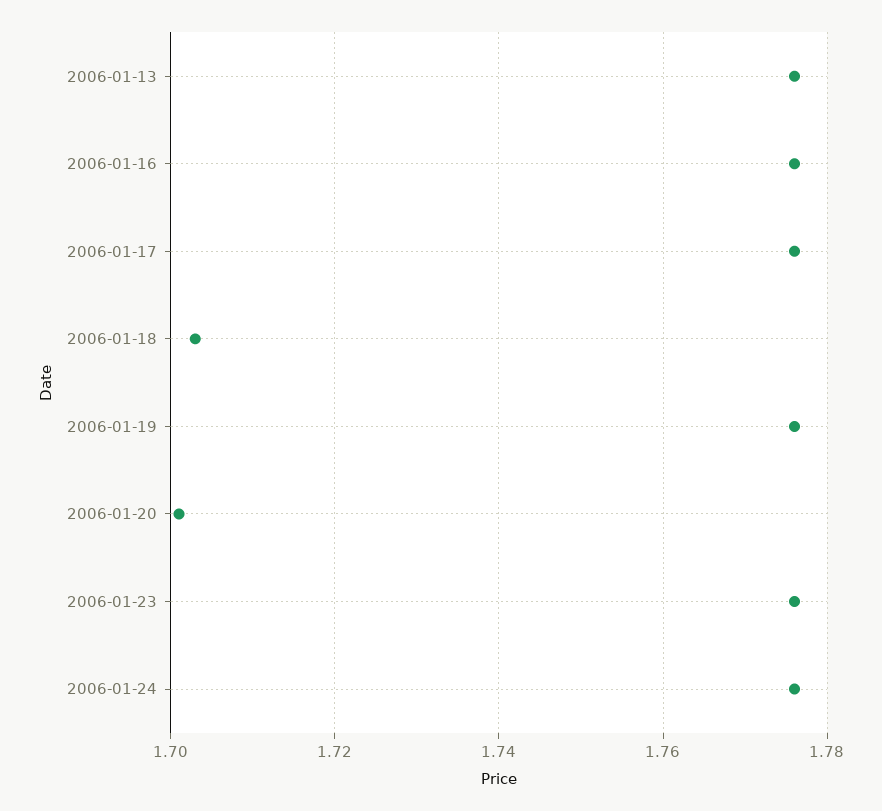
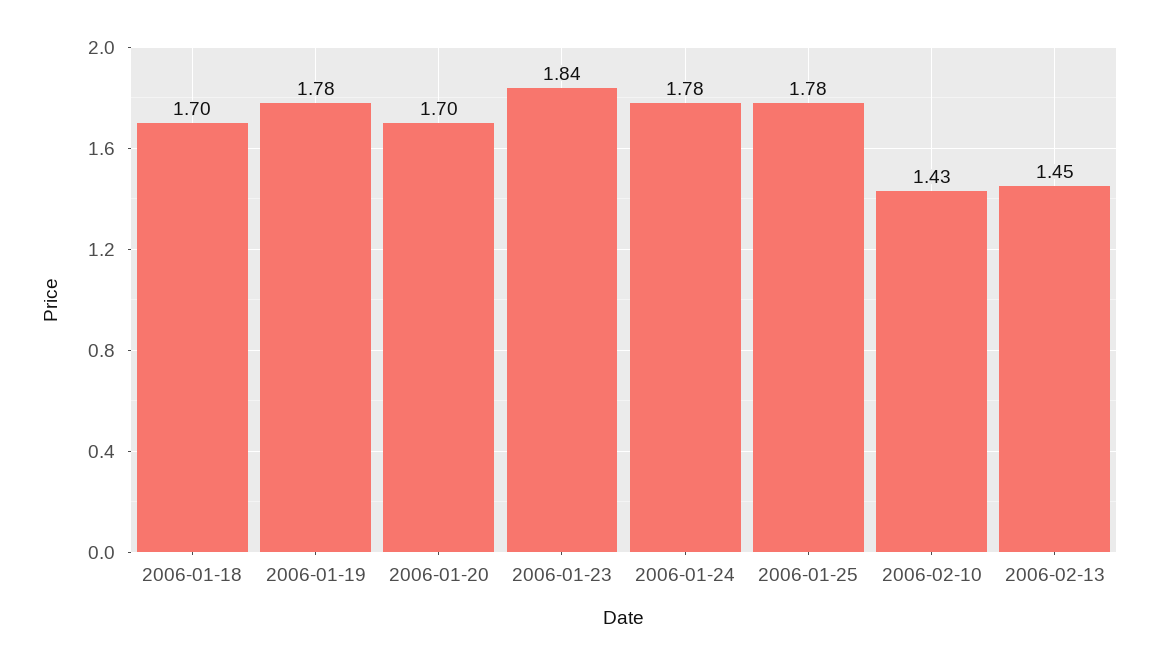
2006-01-13: 1.775 -> none
2006-01-16: 1.775 -> none
2006-01-17: 1.775 -> none
2006-01-23: 1.775 -> 1.84
2006-01-25: none -> 1.78
2006-02-10: none -> 1.43
2006-02-13: none -> 1.45

